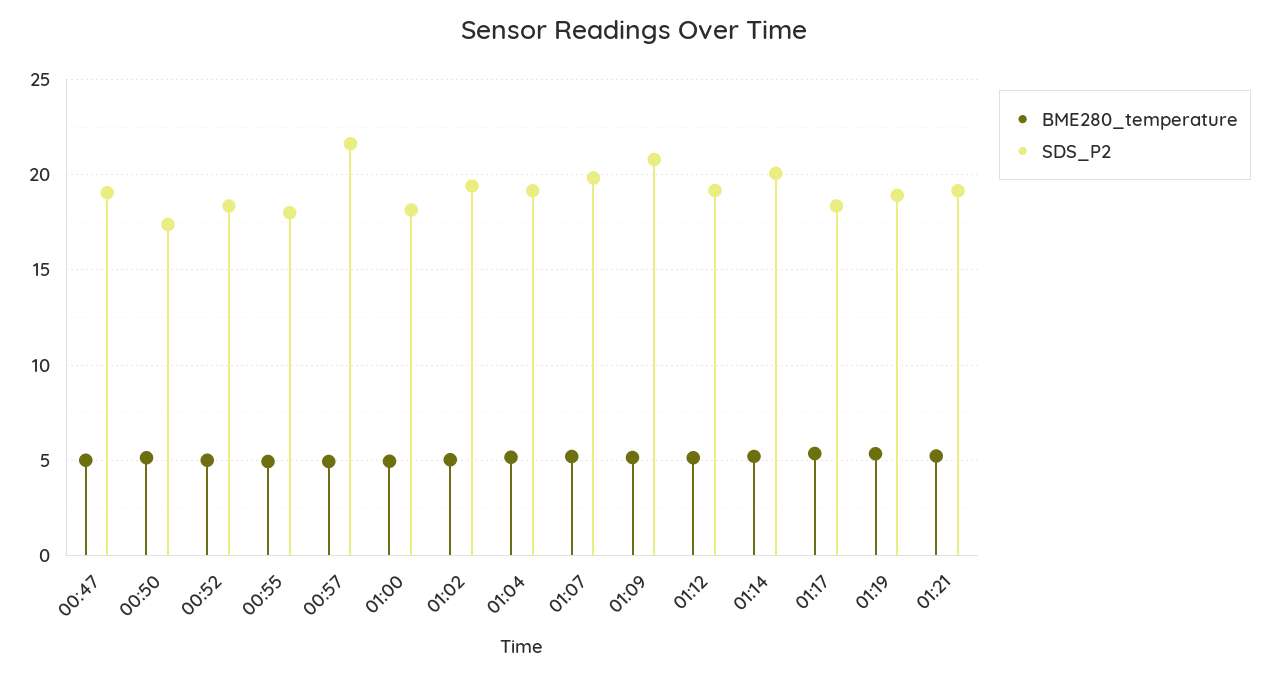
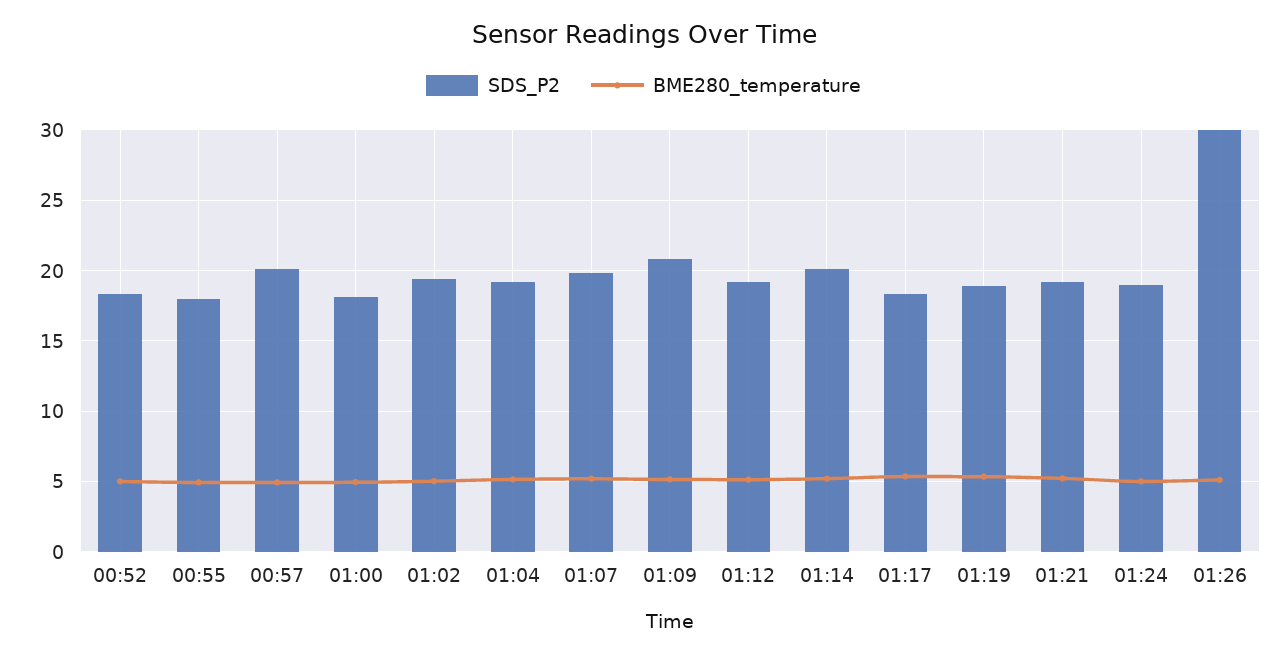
BME280_temperature, 00:47: 5 -> none
SDS_P2, 00:47: 19 -> none
BME280_temperature, 00:50: 5 -> none
SDS_P2, 00:50: 17.5 -> none
SDS_P2, 00:57: 21.5 -> 20
SDS_P2, 01:24: none -> 19
BME280_temperature, 01:24: none -> 5
SDS_P2, 01:26: none -> 30
BME280_temperature, 01:26: none -> 5

